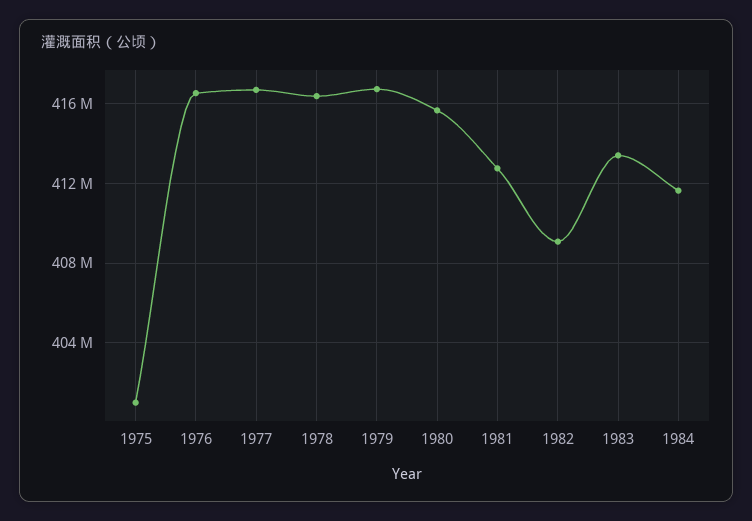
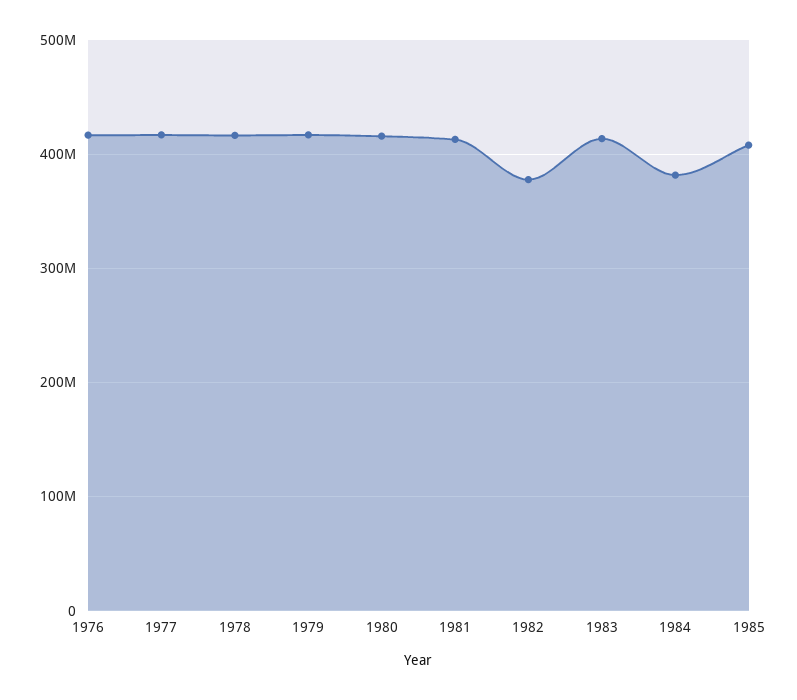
1975: 401000000 -> none
1982: 409000000 -> 380000000
1984: 411500000 -> 380000000
1985: none -> 410000000

